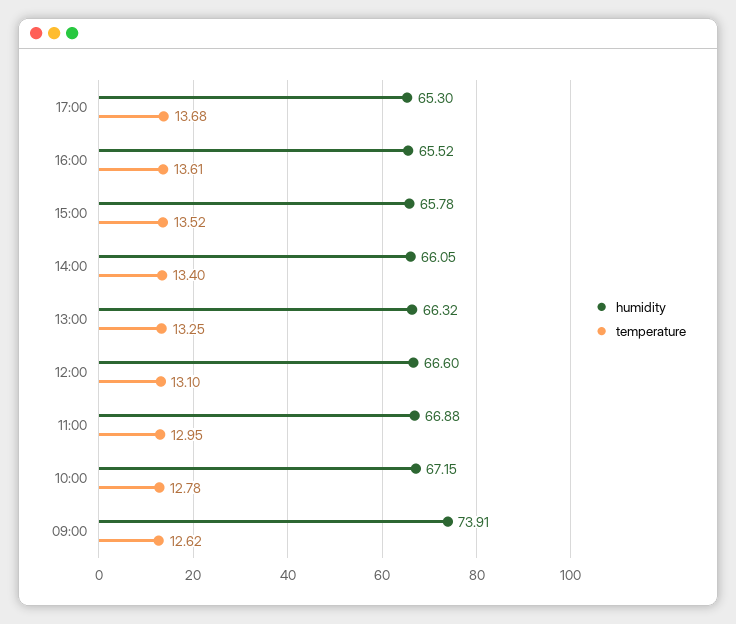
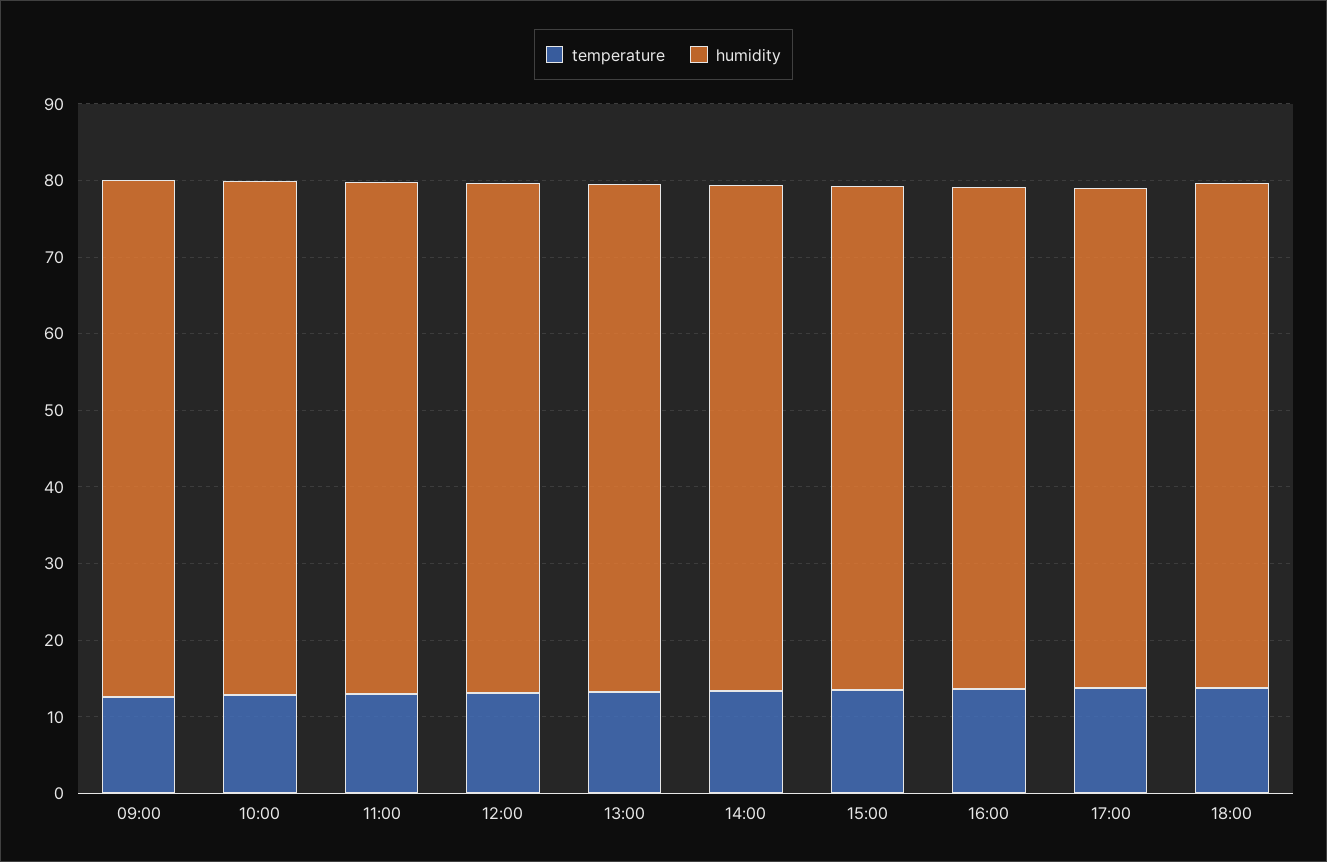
humidity, 09:00: 73.91 -> 68
temperature, 18:00: none -> 14
humidity, 18:00: none -> 66

